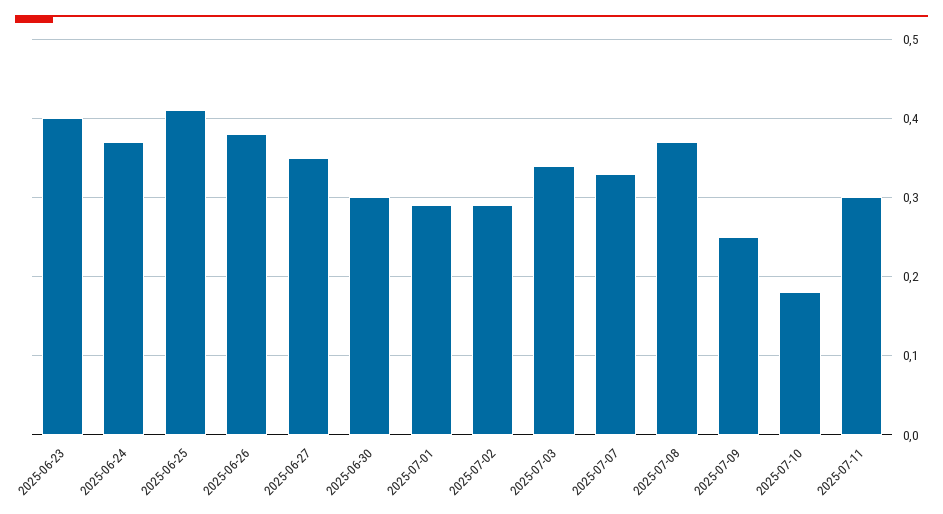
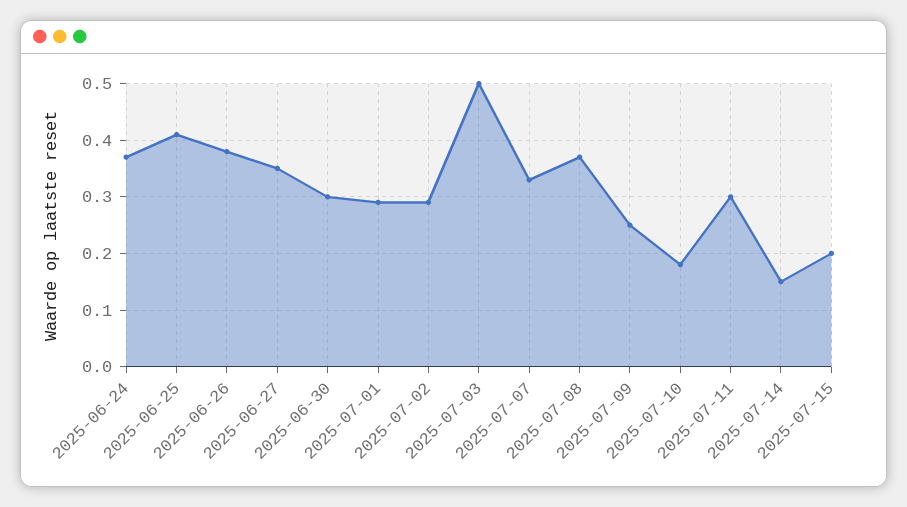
2025-06-23: 0.4 -> none
2025-07-03: 0.34 -> 0.5
2025-07-14: none -> 0.15
2025-07-15: none -> 0.2

